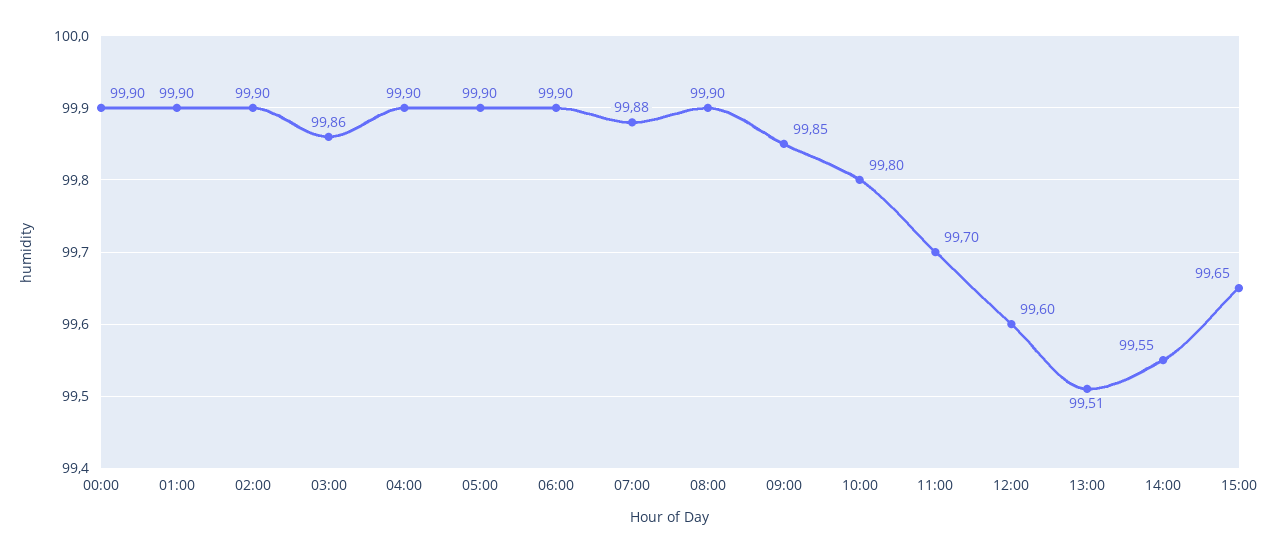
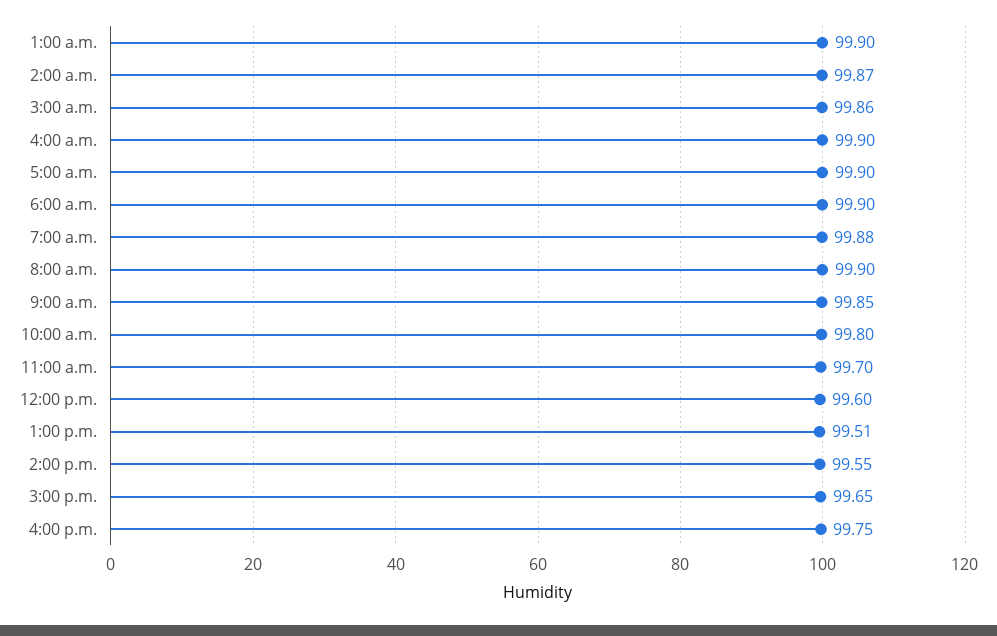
00:00: 99.9 -> none
02:00: 99.9 -> 99.87
4:00 p.m.: none -> 99.75

